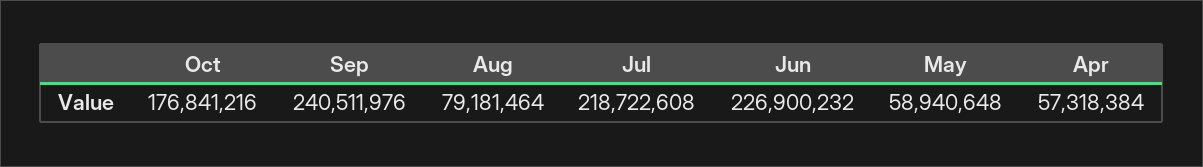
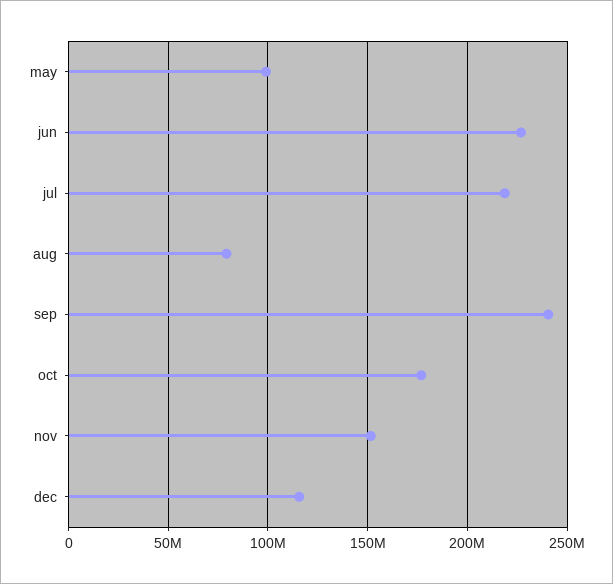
May: 58940648 -> 100000000
Apr: 57318384 -> none
nov: none -> 150000000
dec: none -> 115000000

